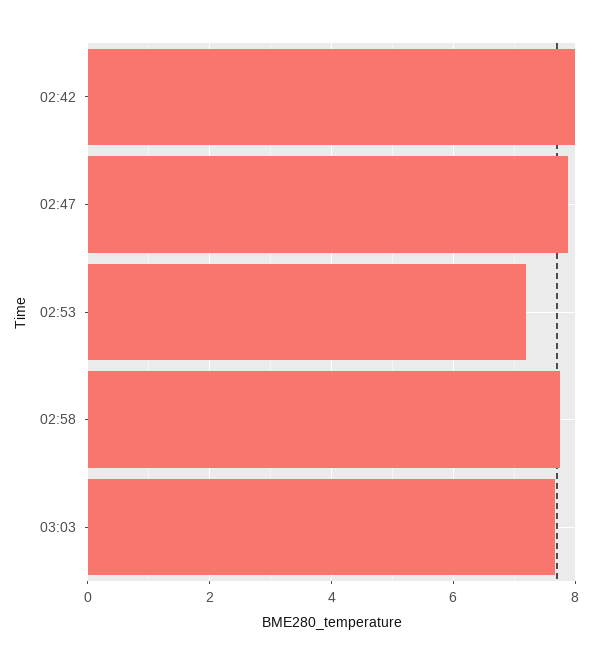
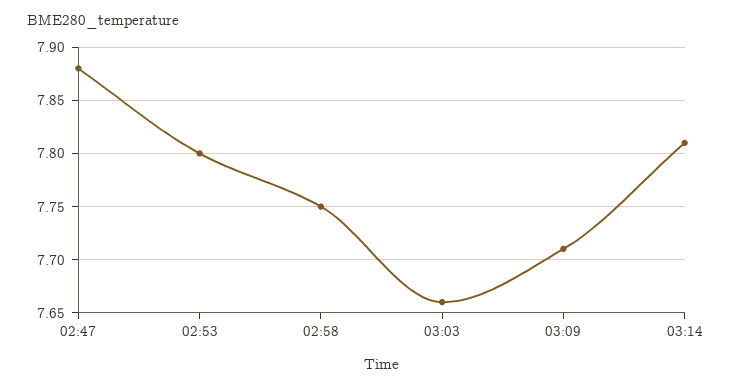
02:42: 8 -> none
02:53: 7.2 -> 7.8
03:09: none -> 7.71
03:14: none -> 7.81

